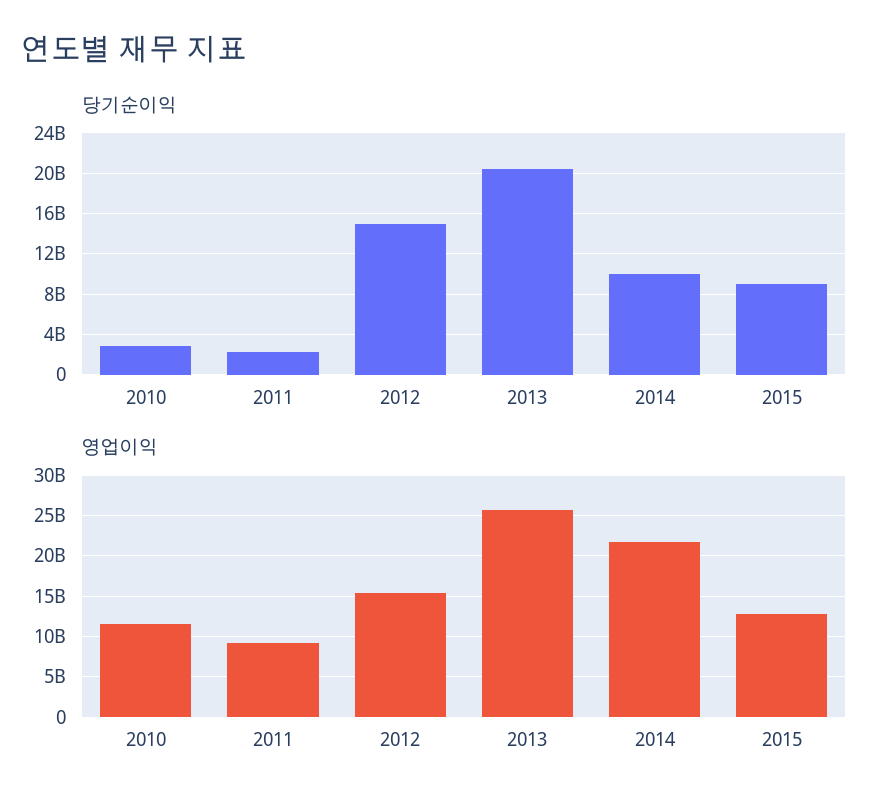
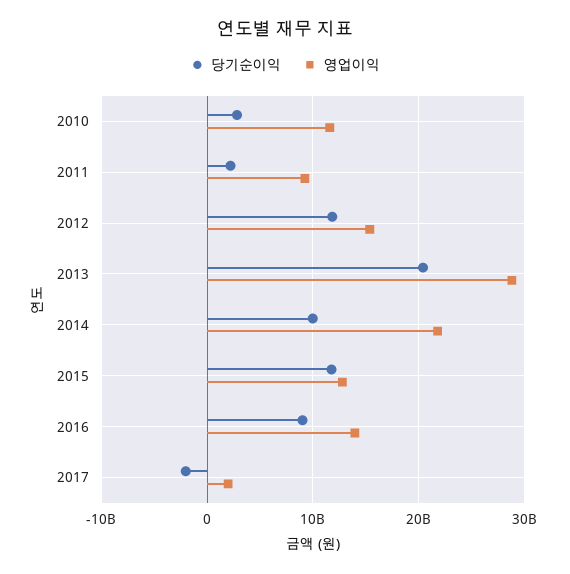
당기순이익, 2012: 15000000000 -> 12000000000
당기순이익, 2015: 9000000000 -> 12000000000
영업이익, 2013: 26000000000 -> 29000000000
당기순이익, 2016: none -> 9000000000
영업이익, 2016: none -> 14000000000
당기순이익, 2017: none -> -2000000000
영업이익, 2017: none -> 2000000000

